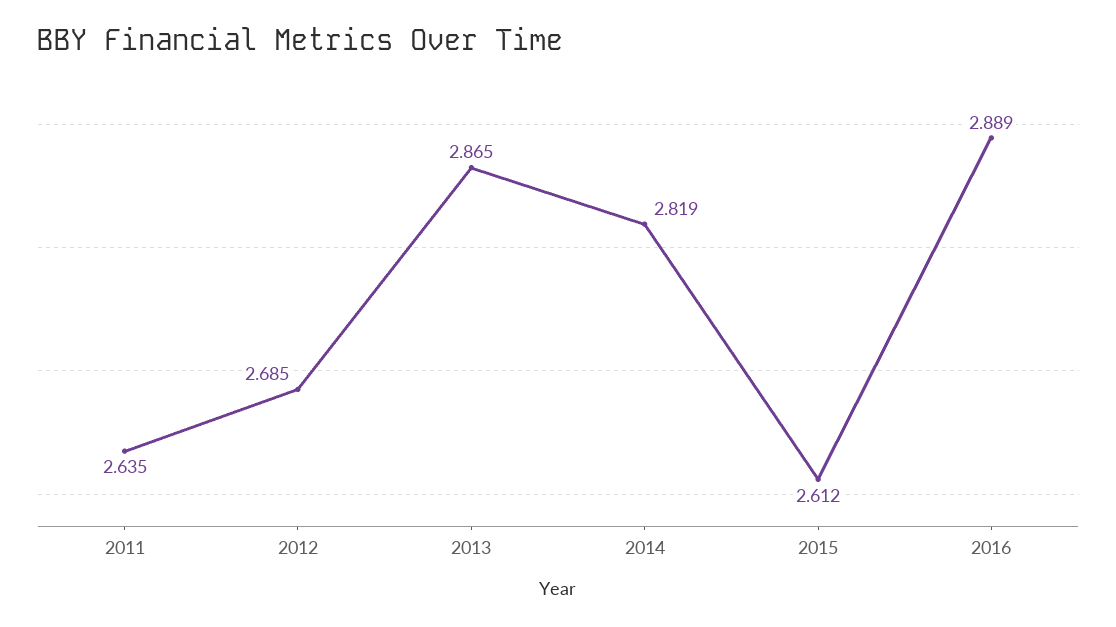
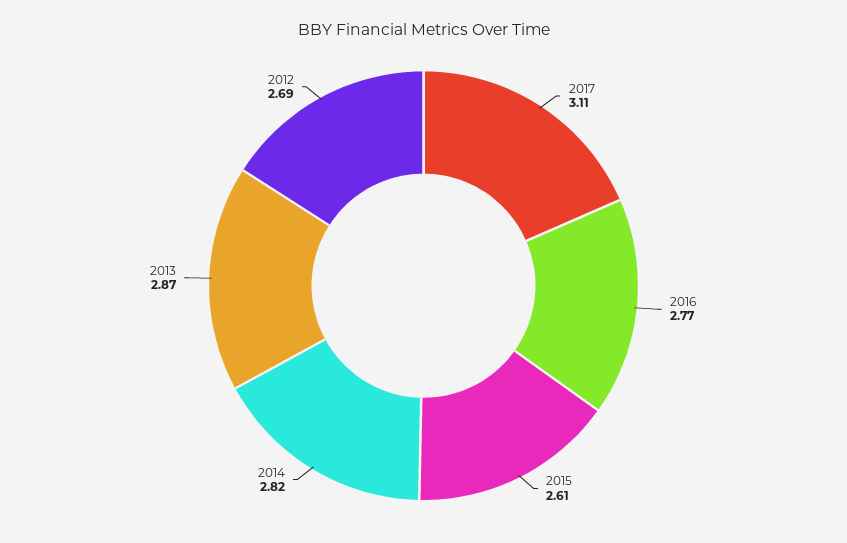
2011: 2.635 -> none
2016: 2.889 -> 2.77
2017: none -> 3.11

